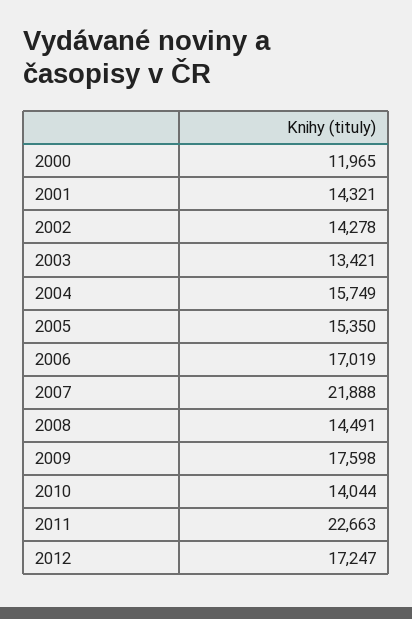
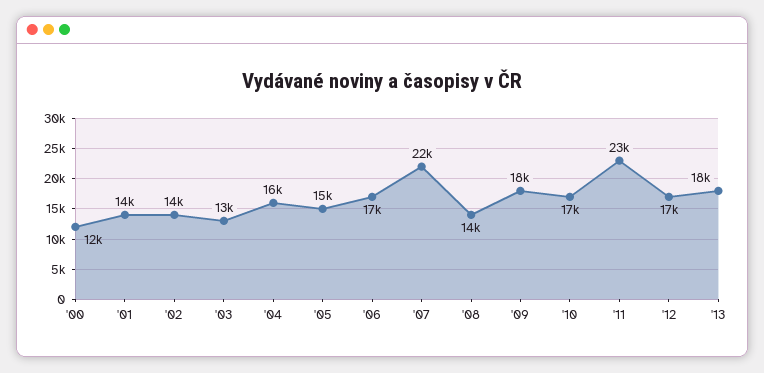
2010: 14044 -> 17000
'13: none -> 18000

